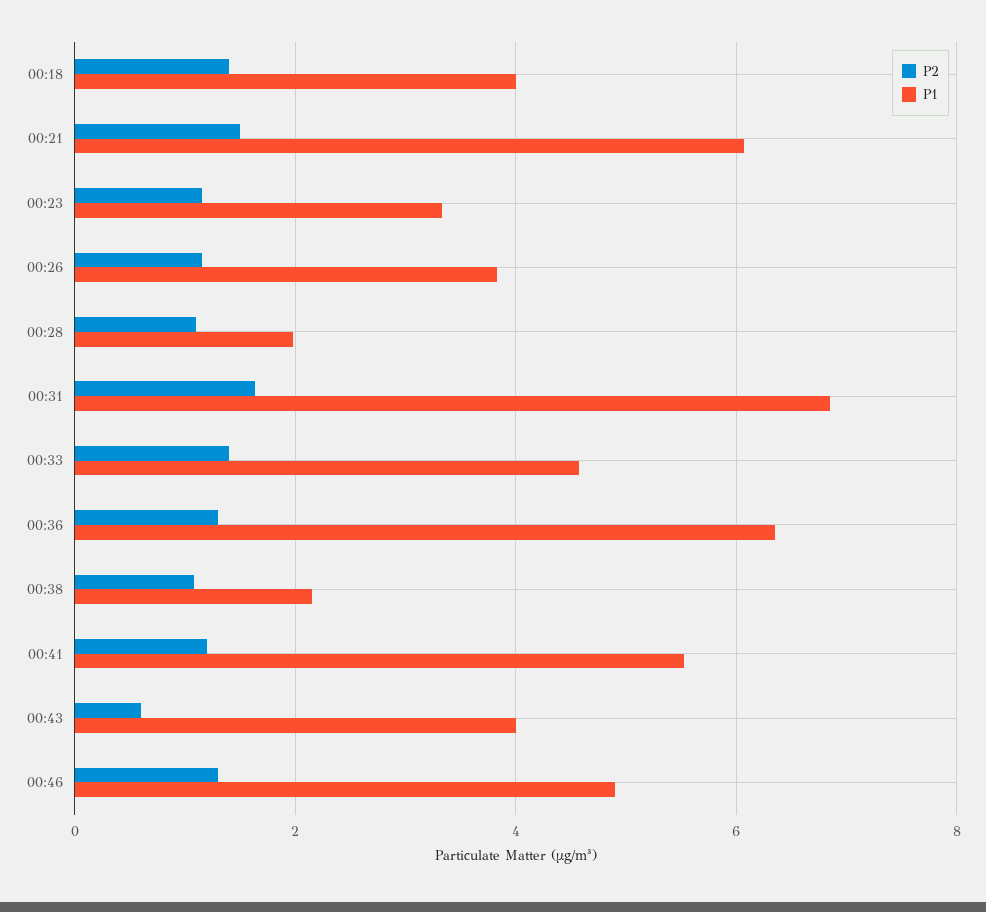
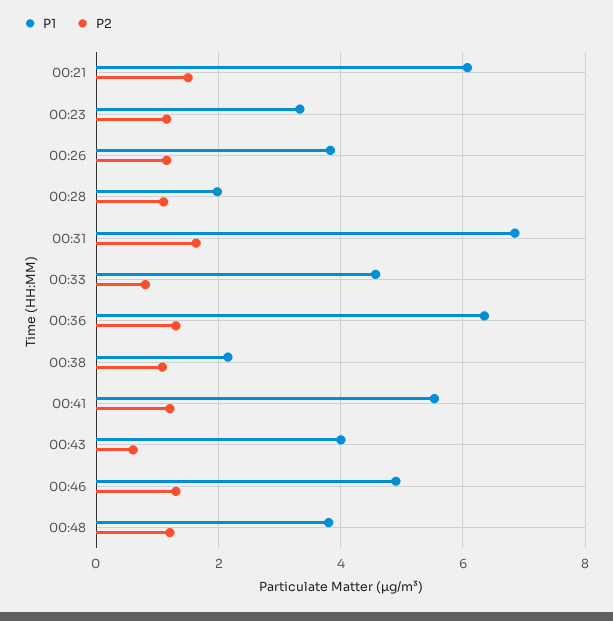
P2, 00:18: 1.4 -> none
P1, 00:18: 4 -> none
P2, 00:33: 1.4 -> 0.8
P1, 00:48: none -> 3.8
P2, 00:48: none -> 1.2

